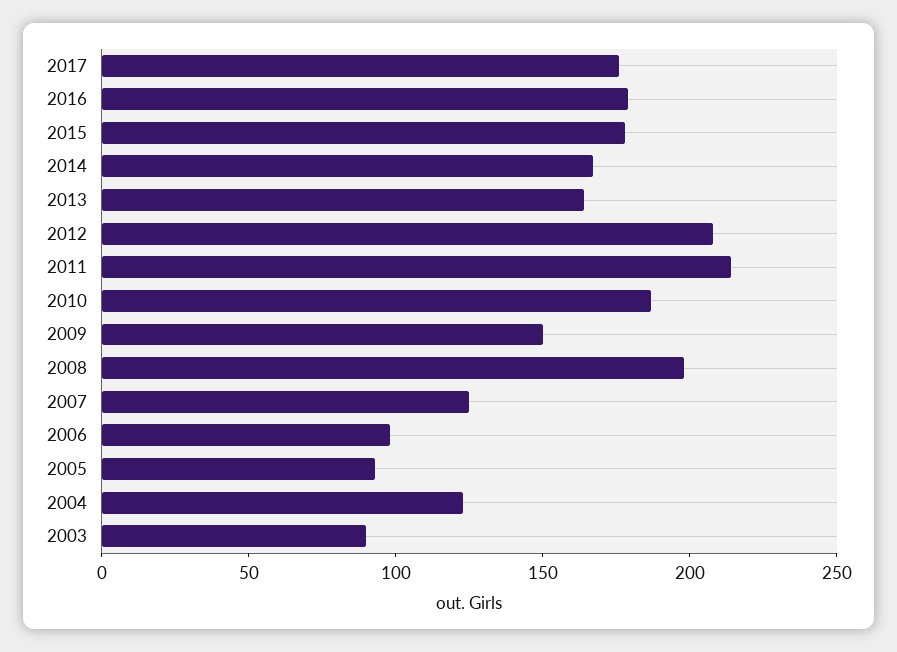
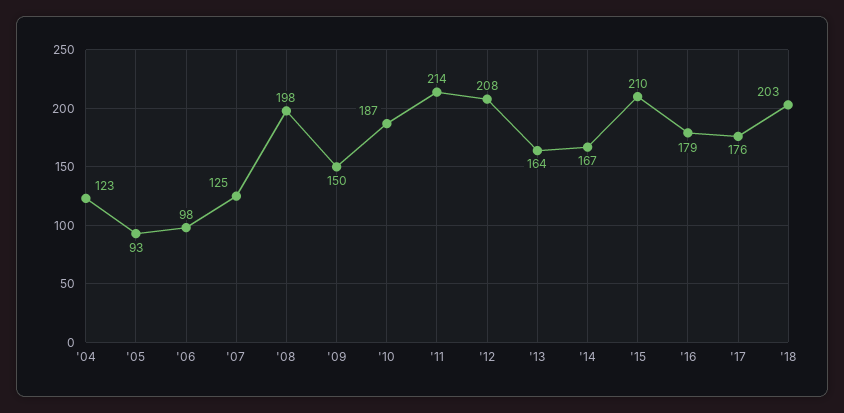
2015: 180 -> 210
2003: 90 -> none
'18: none -> 203

